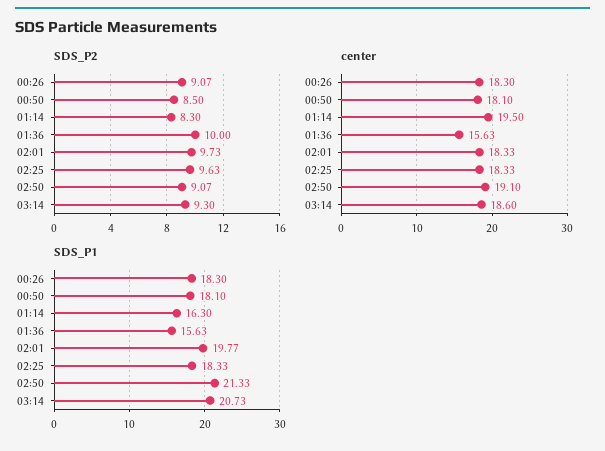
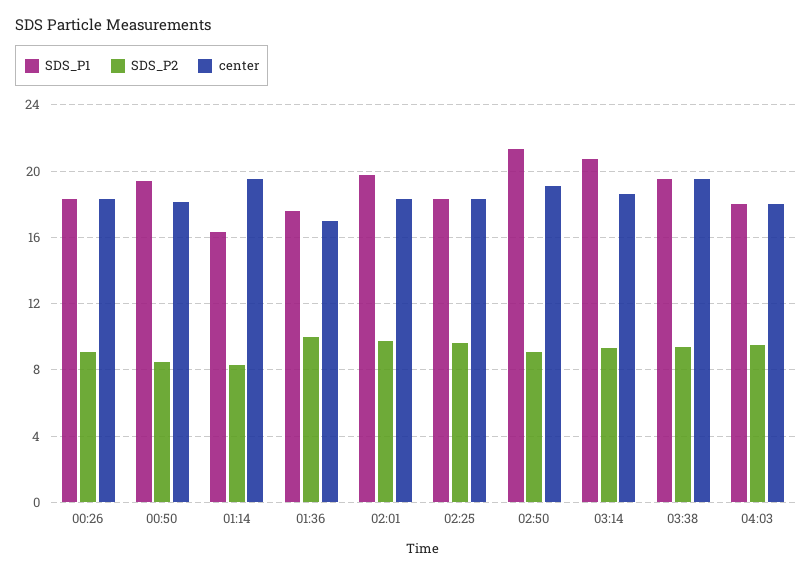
center, 01:36: 15.63 -> 17
SDS_P1, 00:50: 18.1 -> 19.5
SDS_P1, 01:36: 15.63 -> 17.5
SDS_P1, 03:38: none -> 19.5
SDS_P2, 03:38: none -> 9.5
center, 03:38: none -> 19.5
SDS_P1, 04:03: none -> 18
SDS_P2, 04:03: none -> 9.5
center, 04:03: none -> 18

